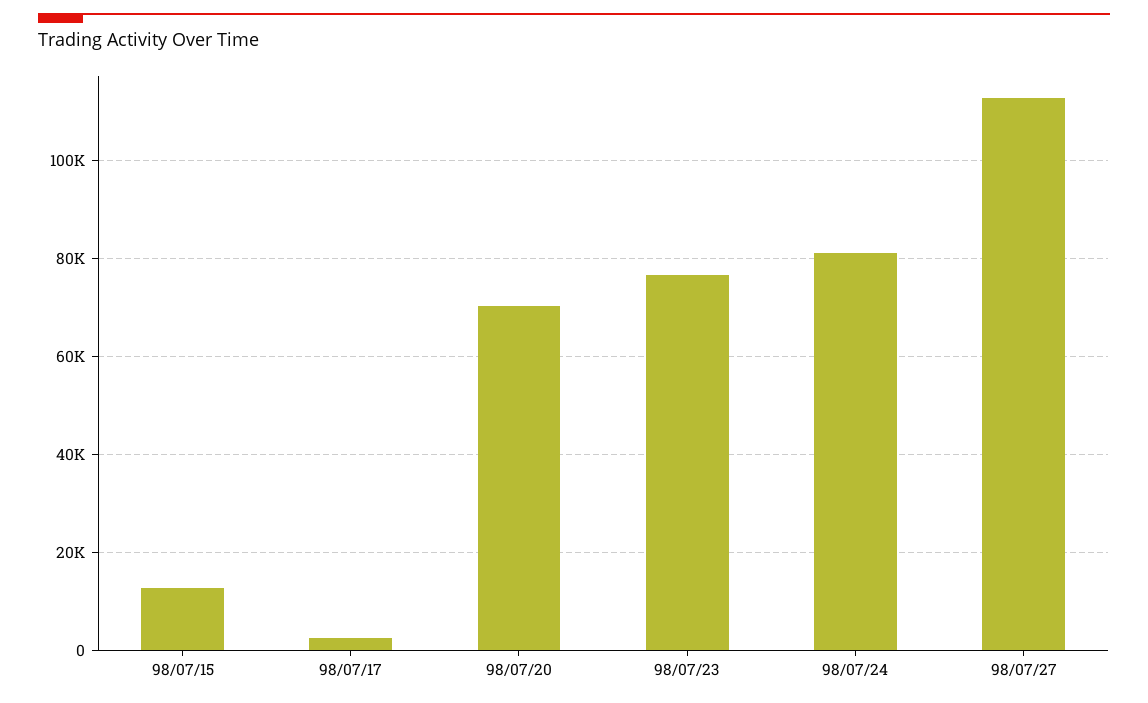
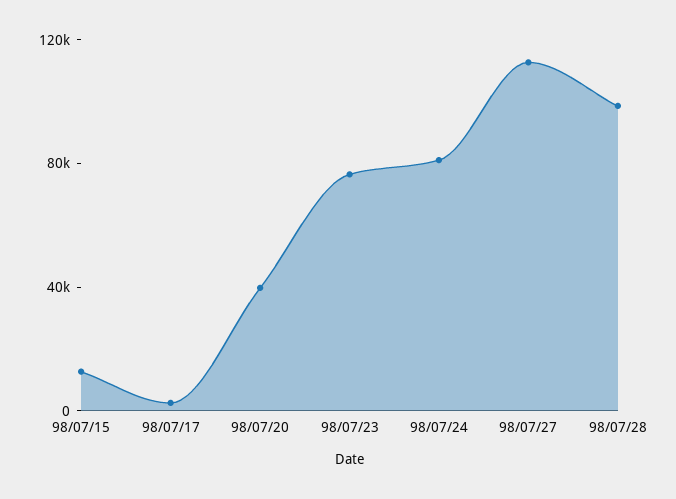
98/07/20: 70000 -> 40000
98/07/28: none -> 100000

